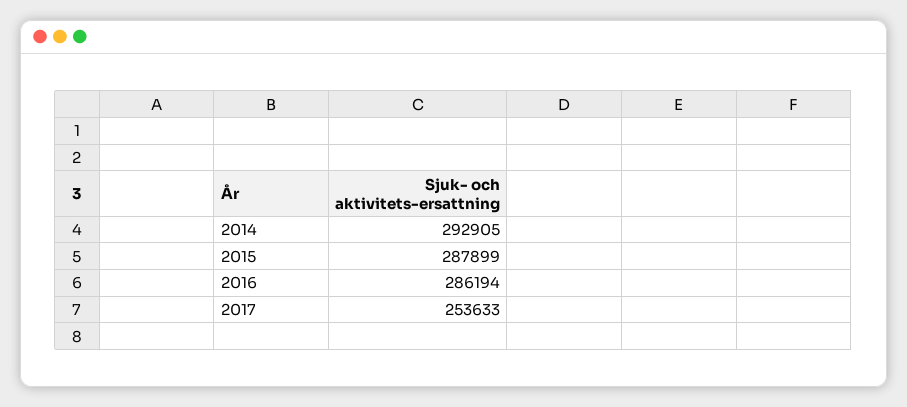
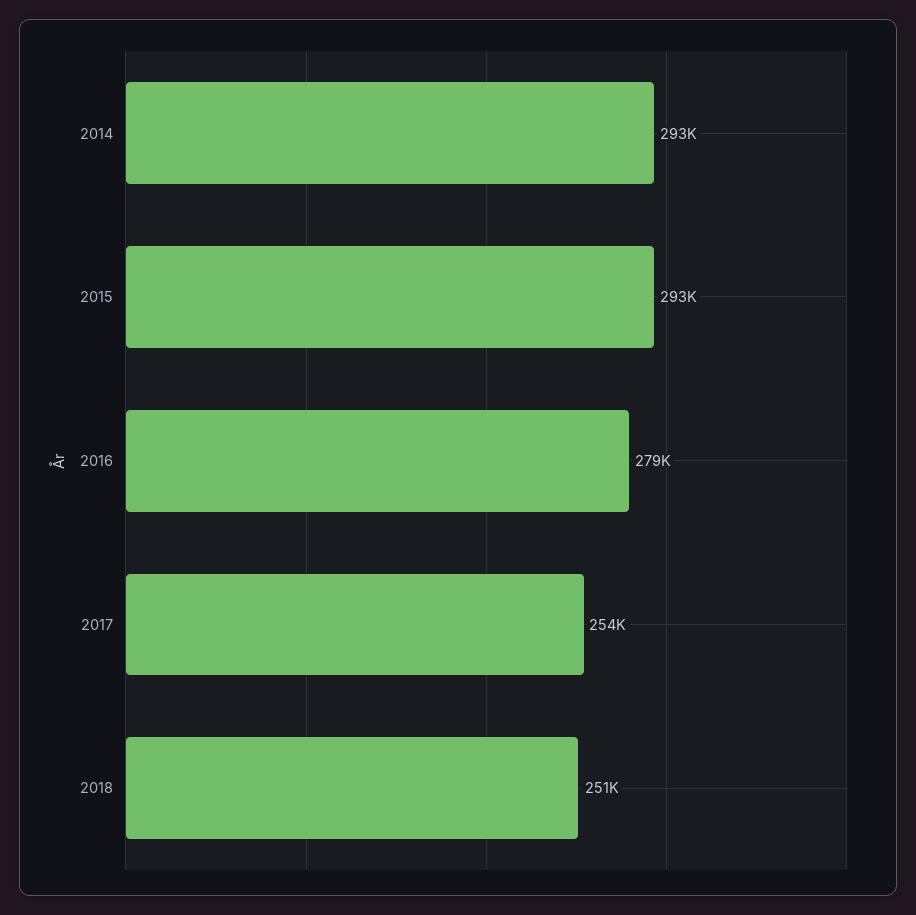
2015: 287899 -> 293000
2016: 286194 -> 279000
2018: none -> 251000

